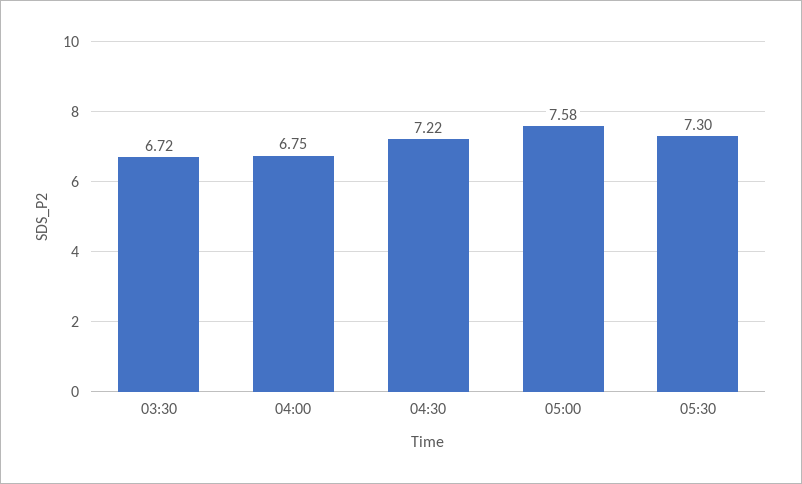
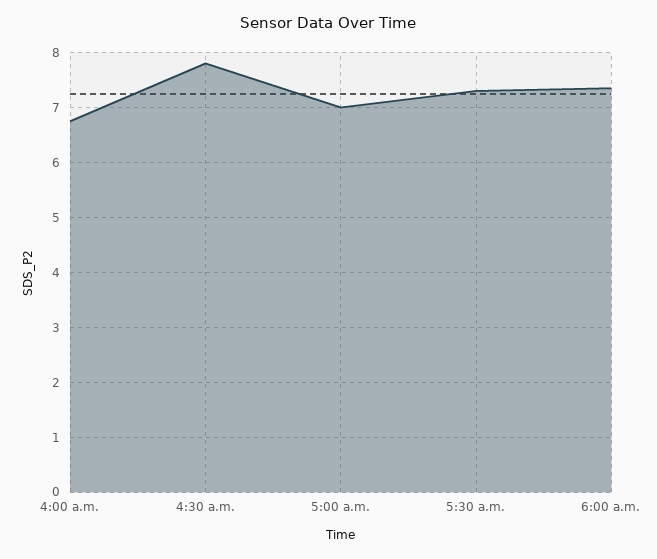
03:30: 6.72 -> none
04:30: 7.22 -> 7.8
05:00: 7.58 -> 7
6:00 a.m.: none -> 7.4

